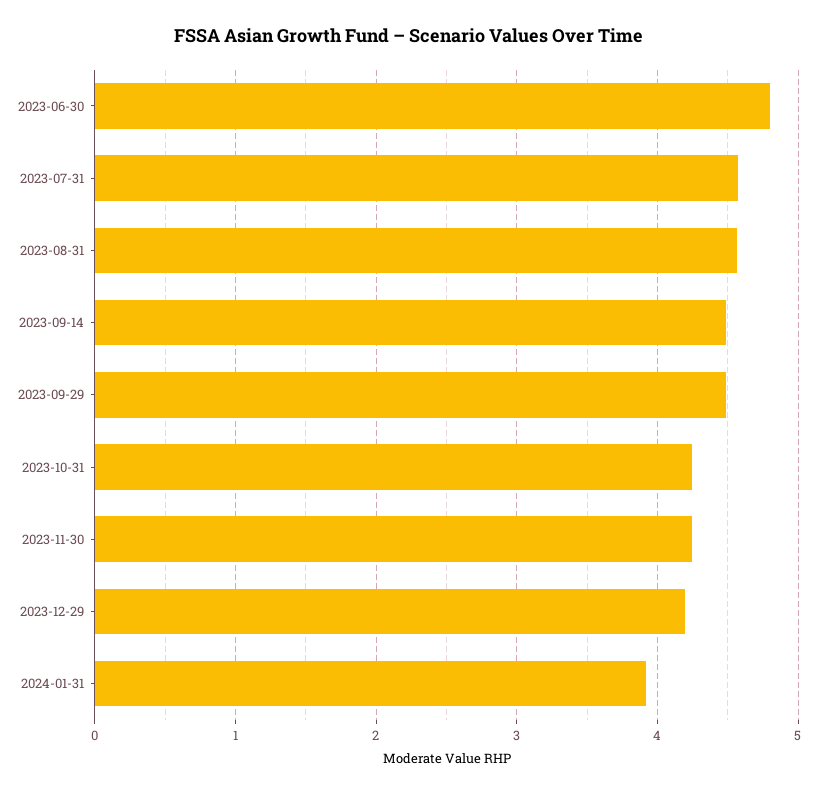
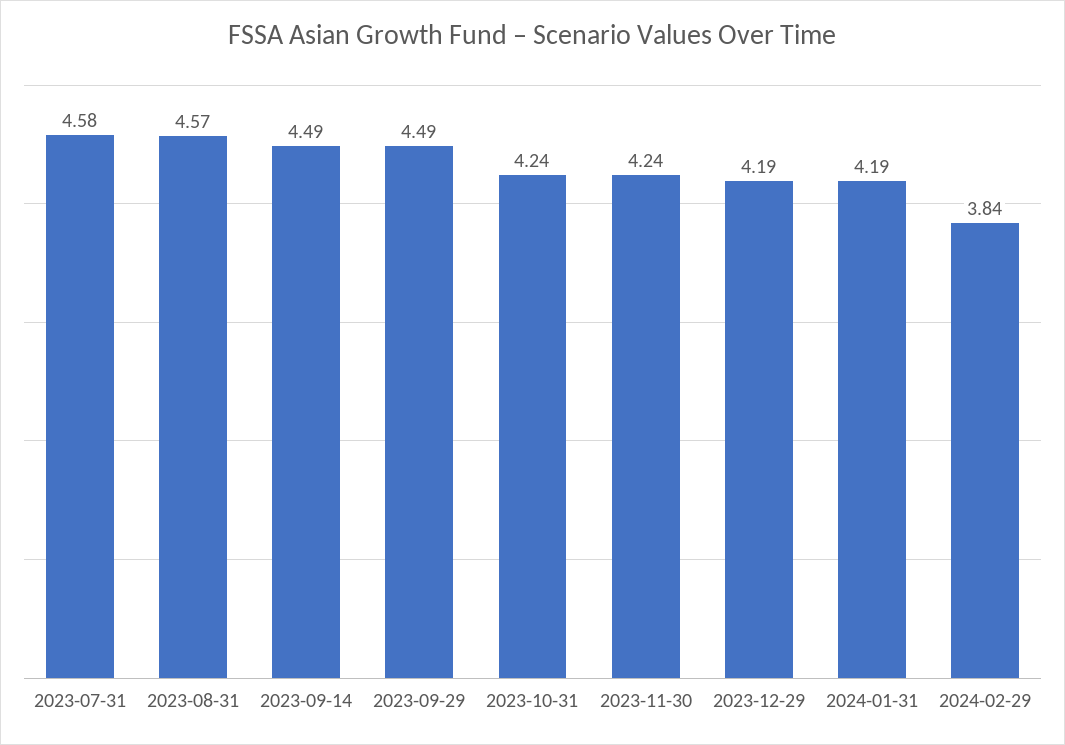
2023-06-30: 4.8 -> none
2024-01-31: 3.9 -> 4.19
2024-02-29: none -> 3.84

